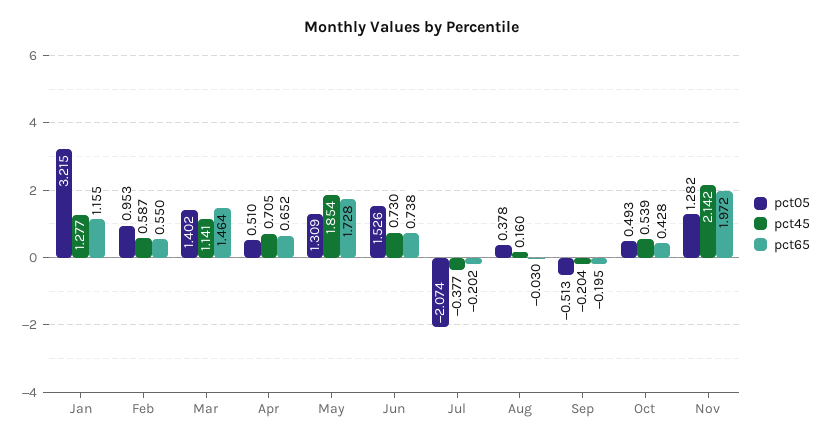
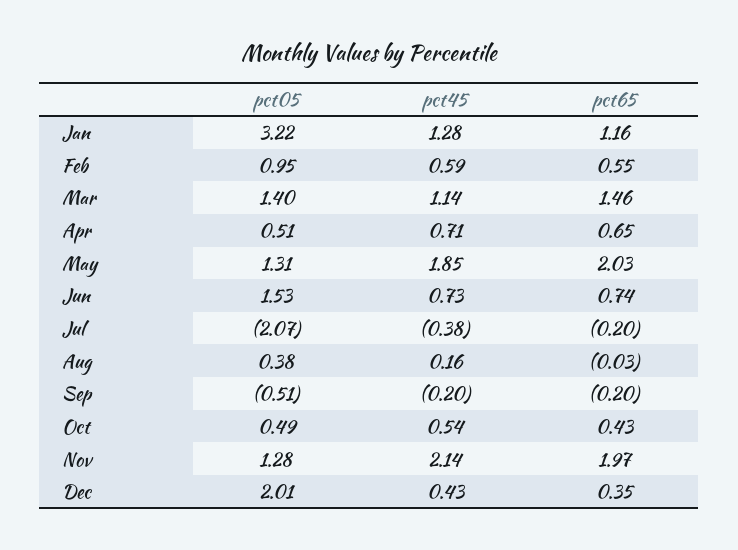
pct65, May: 1.728 -> 2.03
pct05, Dec: none -> 2.01
pct45, Dec: none -> 0.43
pct65, Dec: none -> 0.35

